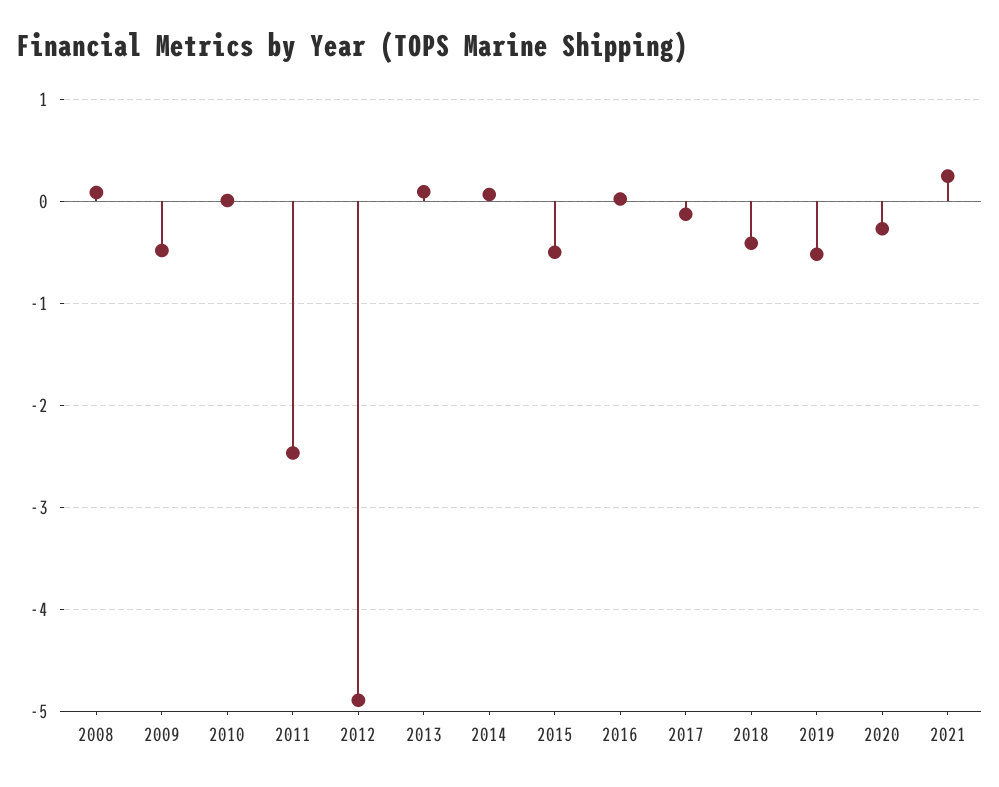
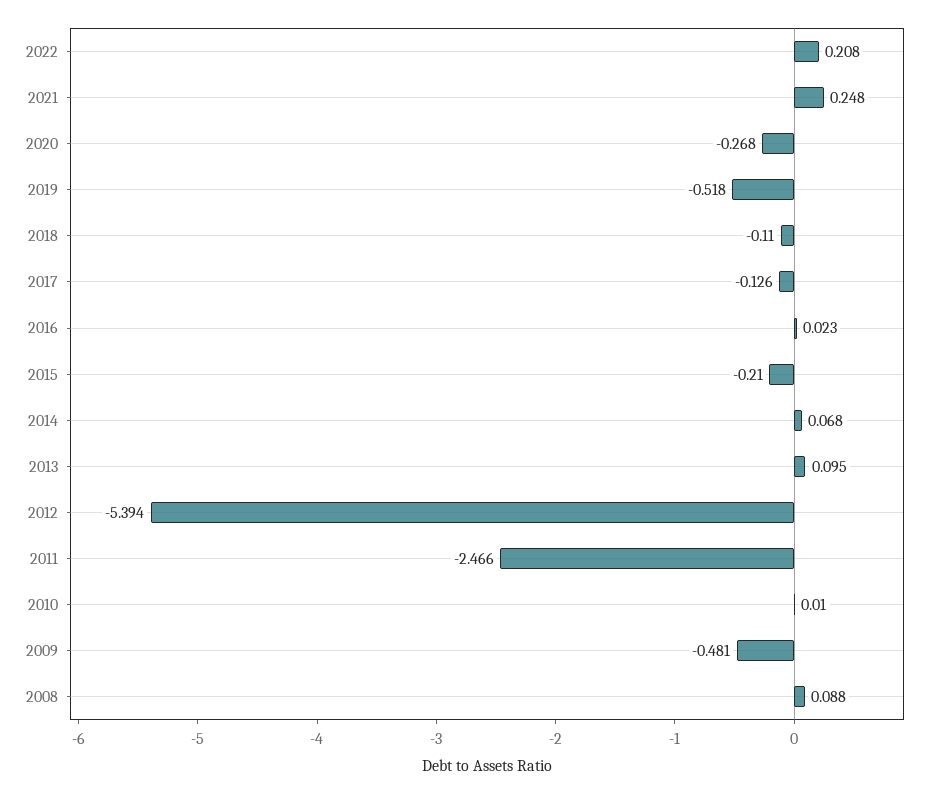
2012: -4.9 -> -5.394
2015: -0.5 -> -0.21
2018: -0.4 -> -0.11
2022: none -> 0.208

